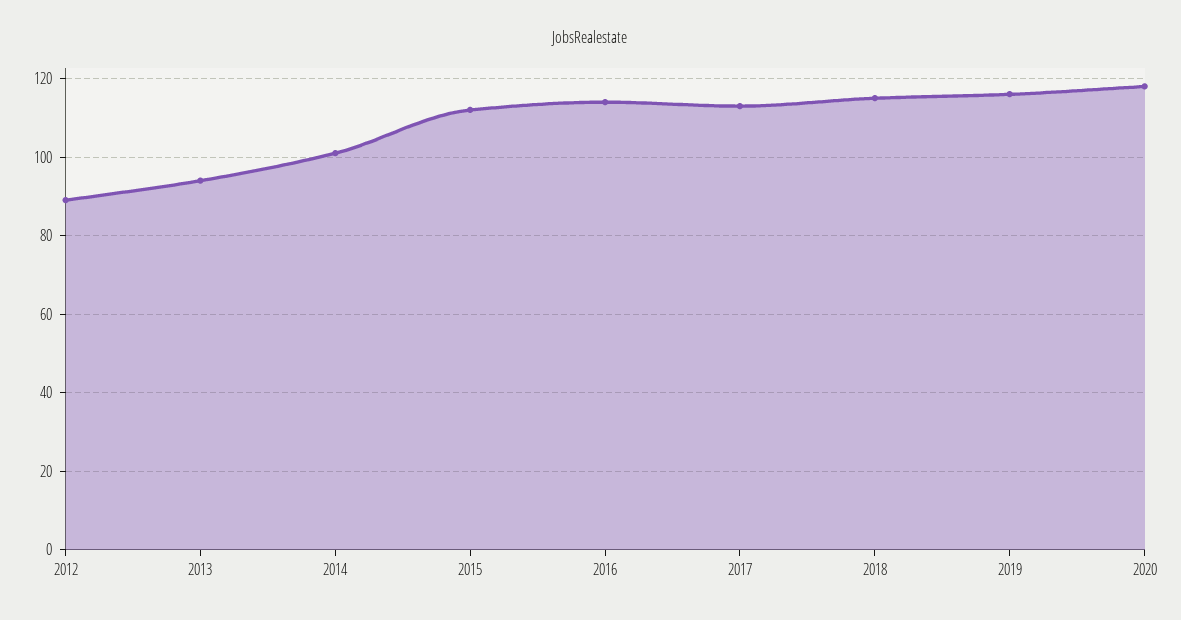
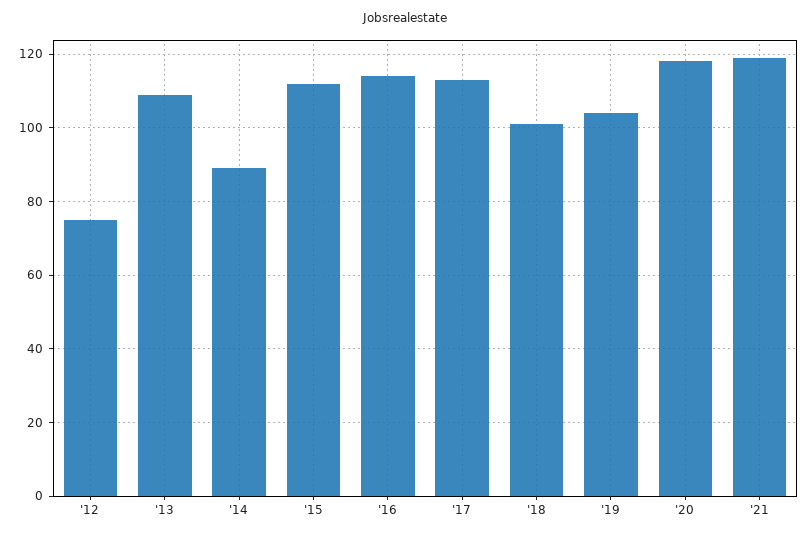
2012: 90 -> 75
2013: 95 -> 110
2014: 100 -> 90
2018: 115 -> 100
2019: 115 -> 105
'21: none -> 120

